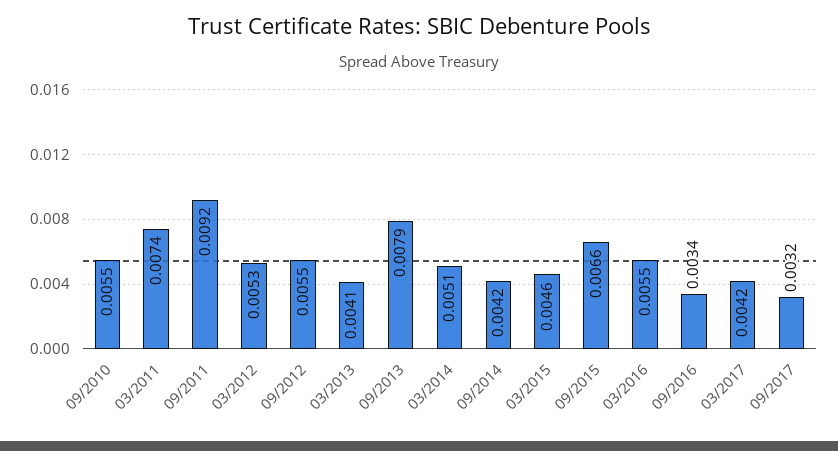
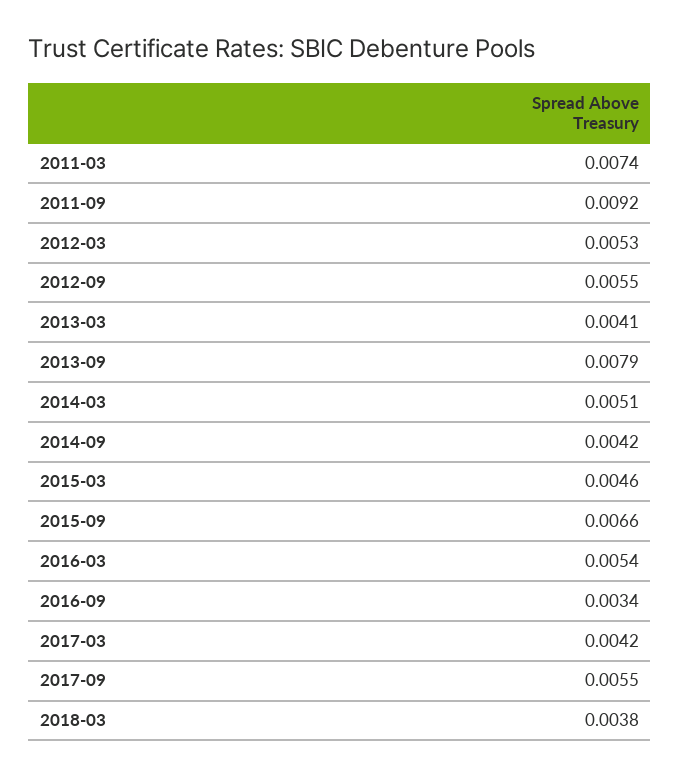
09/2010: 0.0055 -> none
03/2016: 0.0055 -> 0.0054
09/2017: 0.0032 -> 0.0055
2018-03: none -> 0.0038

